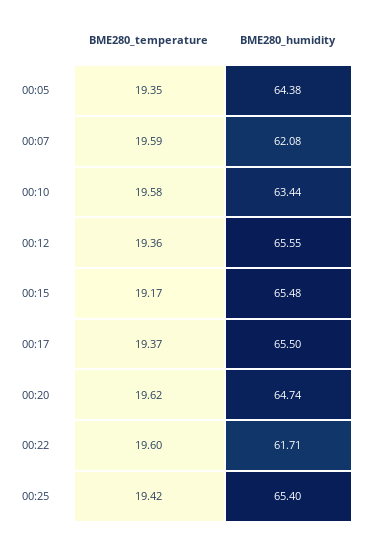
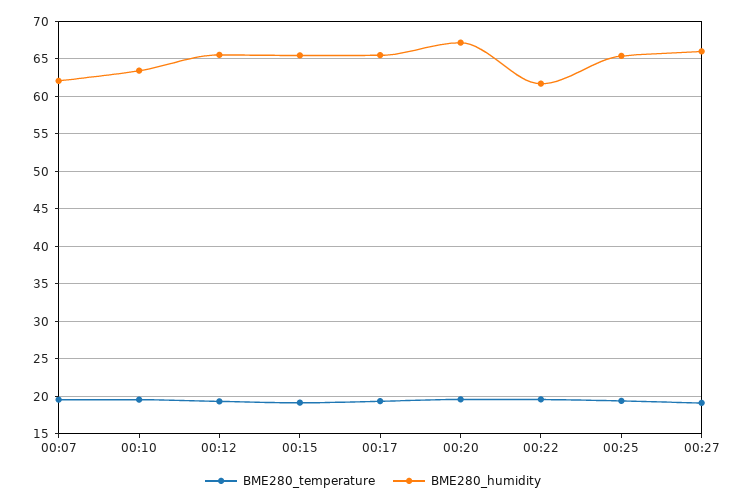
BME280_temperature, 00:05: 19.35 -> none
BME280_humidity, 00:05: 64.38 -> none
BME280_humidity, 00:20: 64.74 -> 67
BME280_temperature, 00:27: none -> 19
BME280_humidity, 00:27: none -> 66

